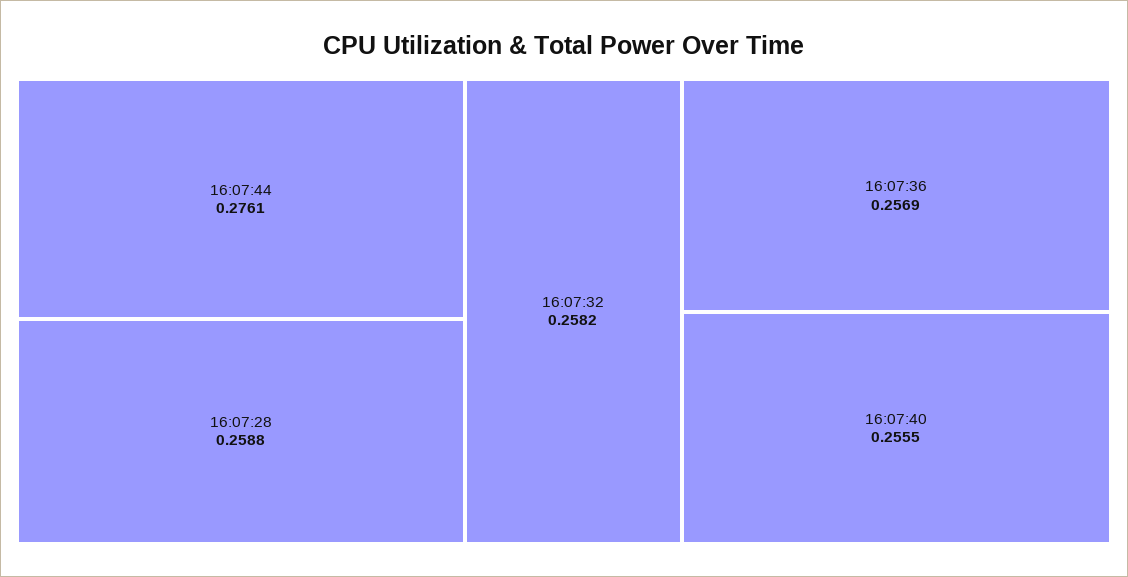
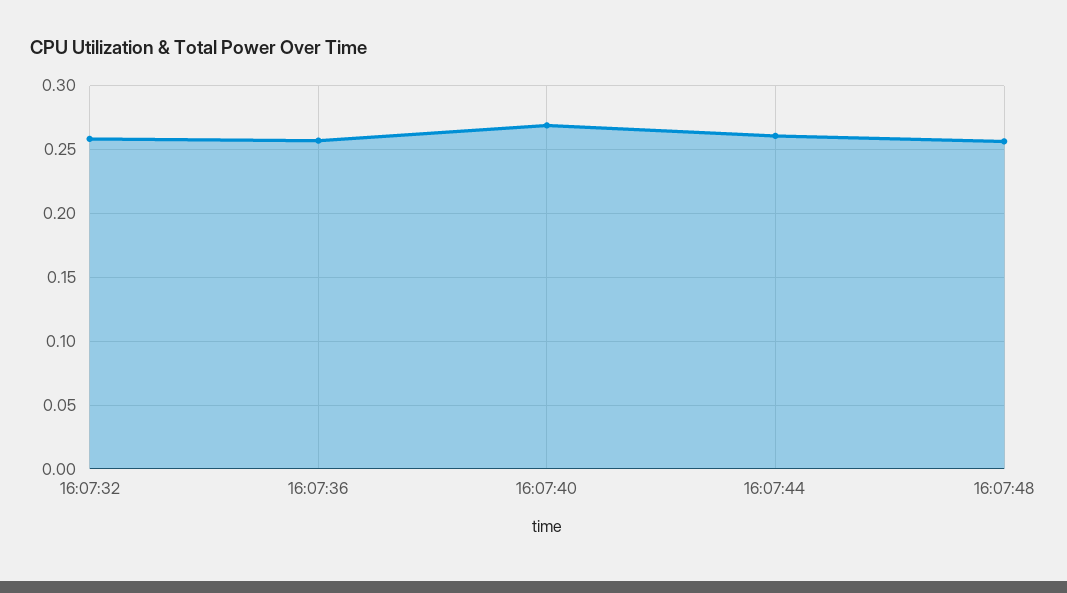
16:07:44: 0.2761 -> 0.26
16:07:28: 0.2588 -> none
16:07:40: 0.2555 -> 0.27
16:07:48: none -> 0.255

